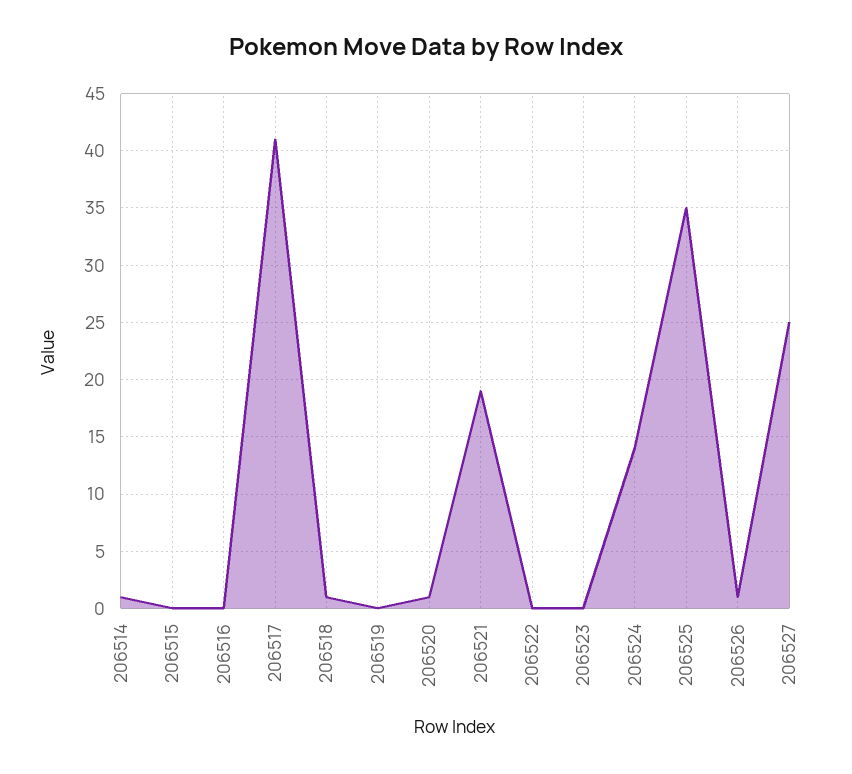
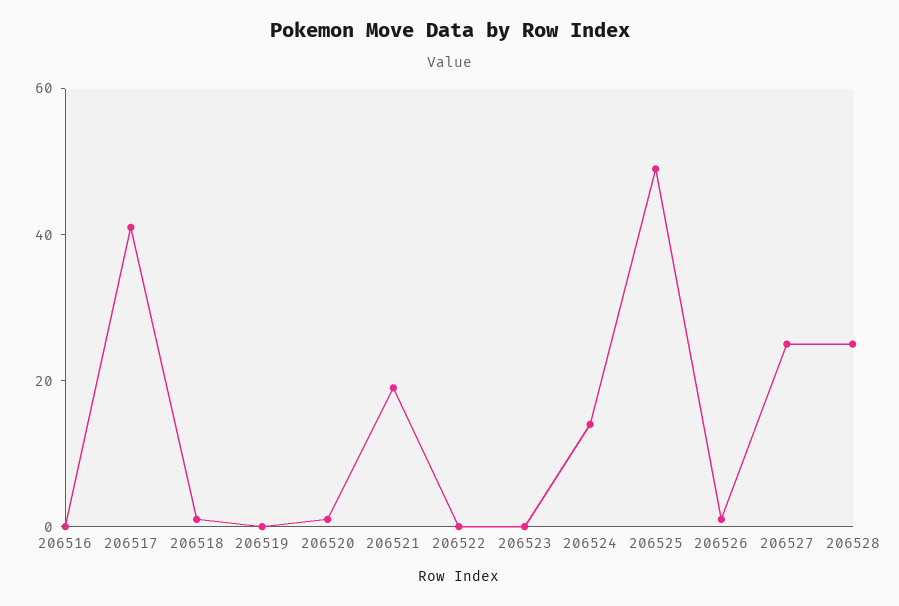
206514: 1 -> none
206515: 0 -> none
206525: 35 -> 50
206528: none -> 25

